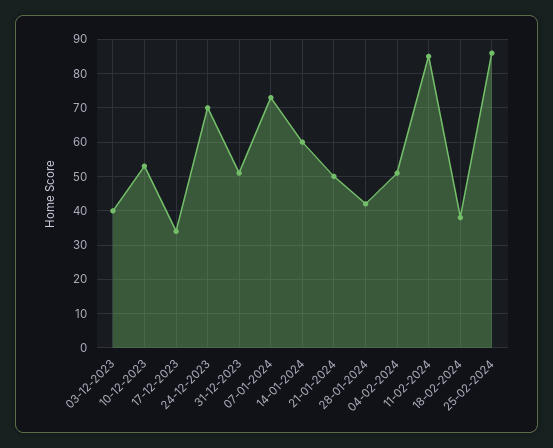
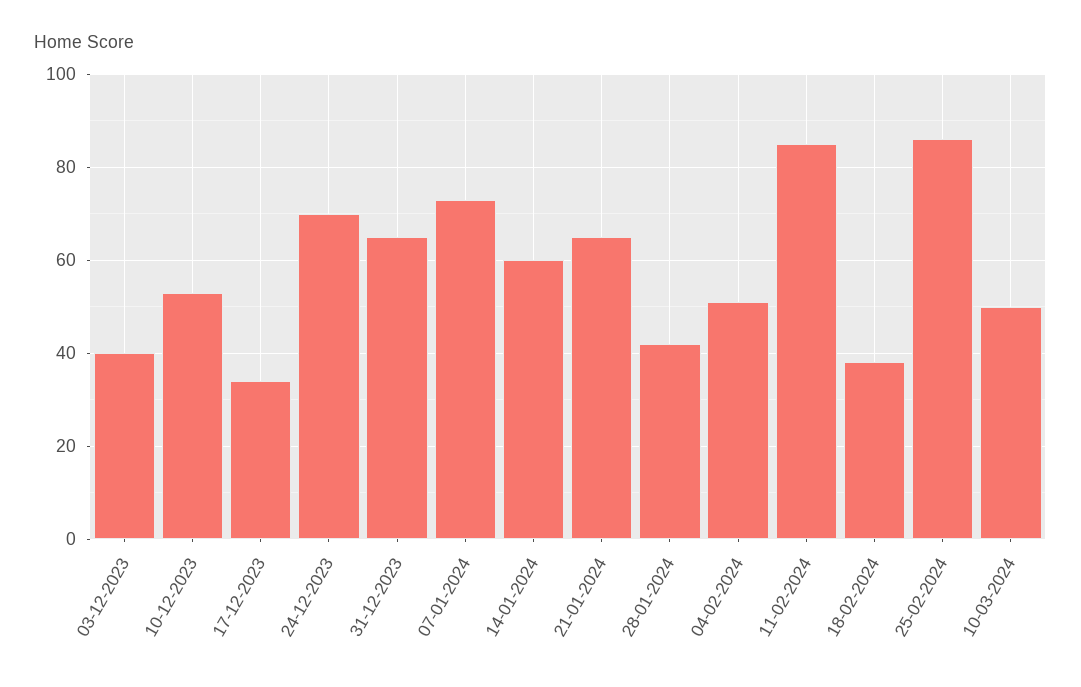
31-12-2023: 50 -> 65
21-01-2024: 50 -> 65
10-03-2024: none -> 50

